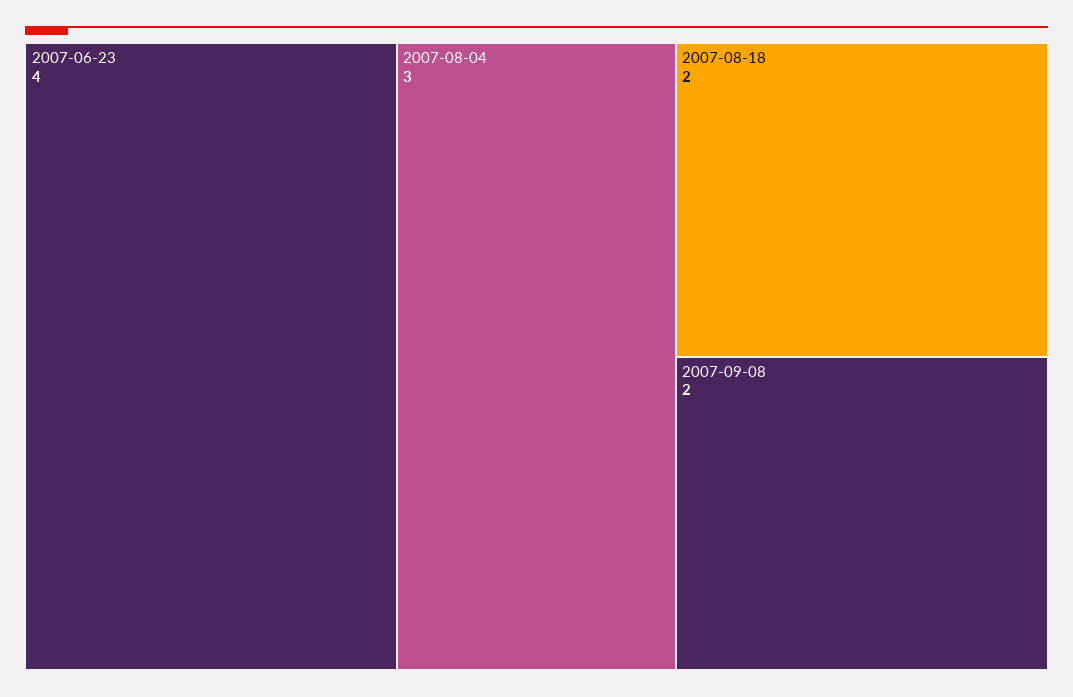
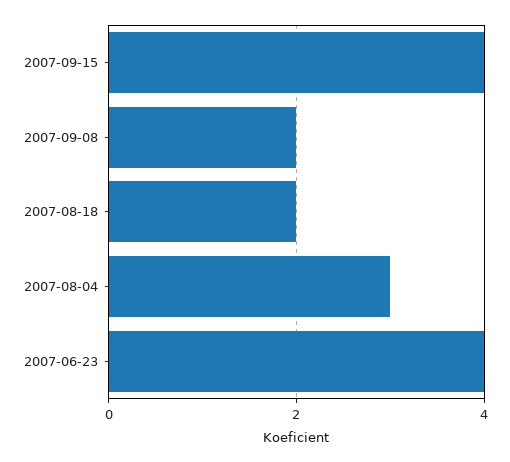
2007-09-15: none -> 4

